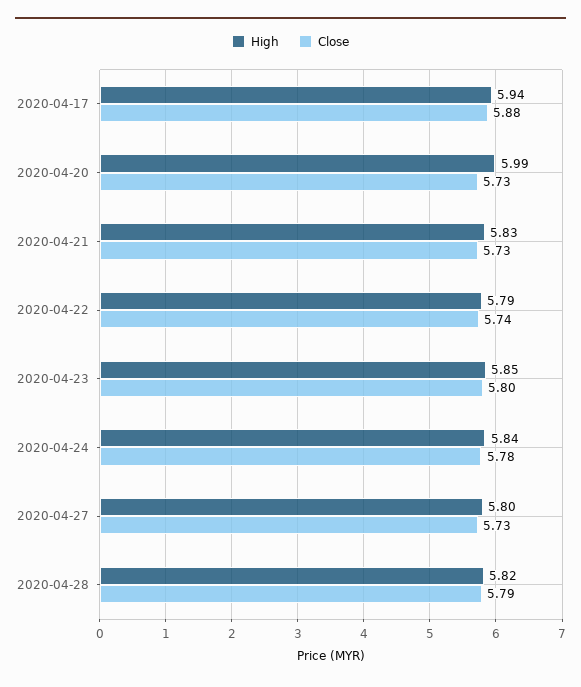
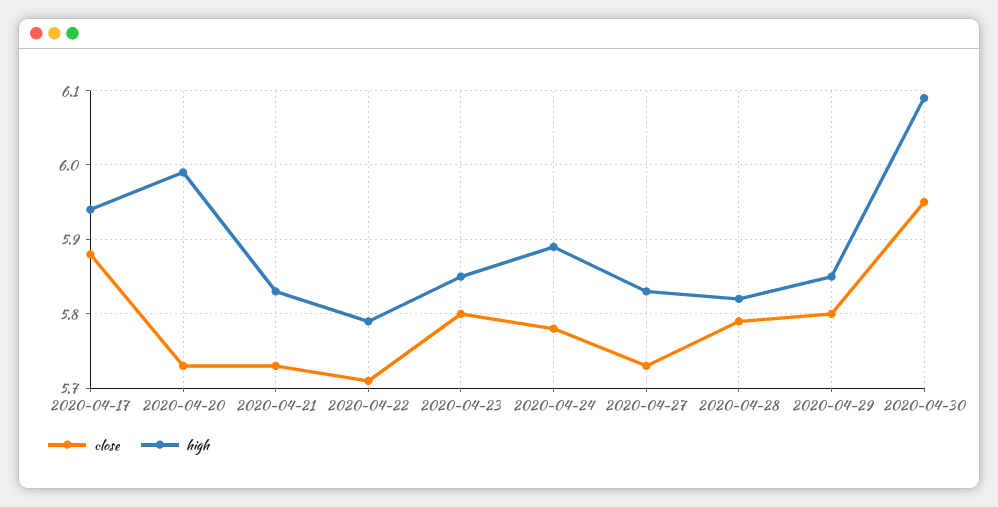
Close, 2020-04-22: 5.74 -> 5.71
High, 2020-04-24: 5.84 -> 5.89
High, 2020-04-27: 5.8 -> 5.83
Close, 2020-04-29: none -> 5.8
High, 2020-04-29: none -> 5.85
Close, 2020-04-30: none -> 5.95
High, 2020-04-30: none -> 6.09

